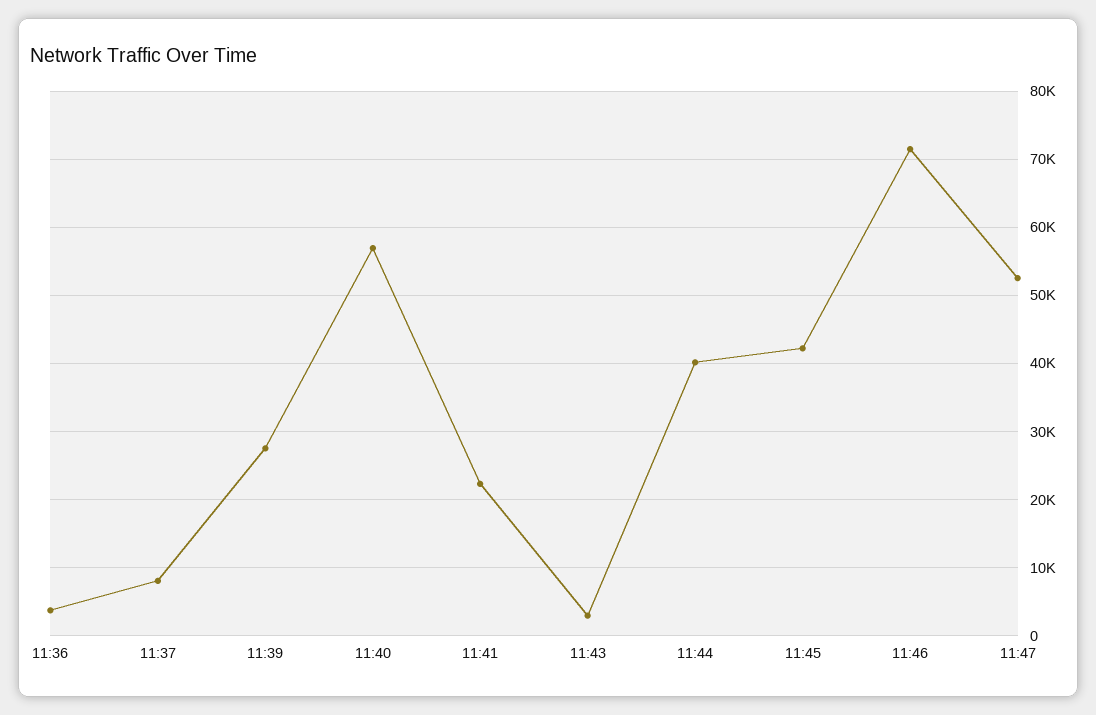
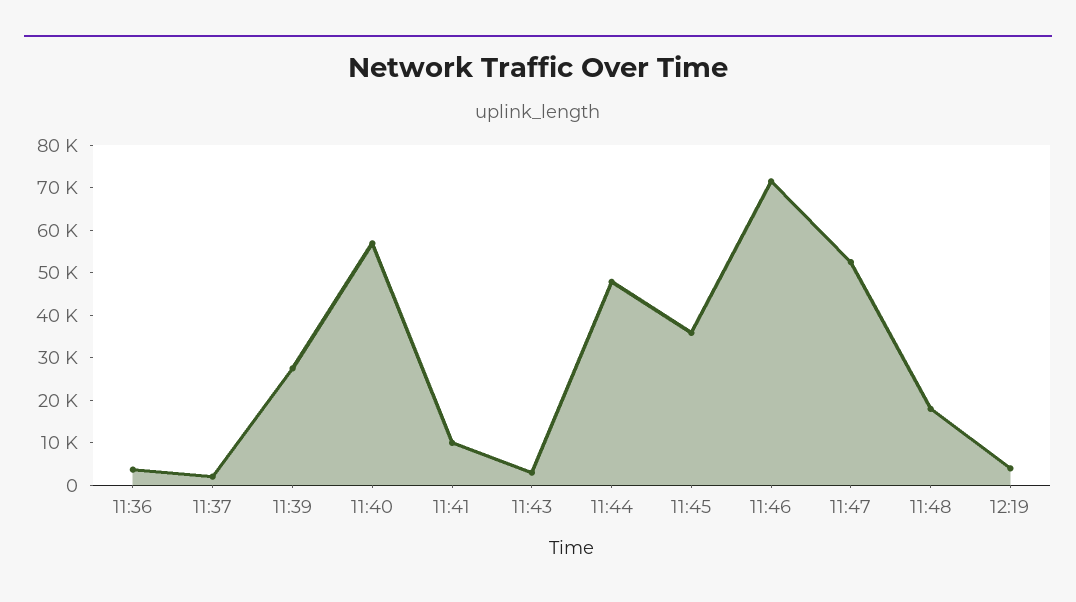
11:37: 8000 -> 2000
11:41: 22000 -> 10000
11:44: 40000 -> 48000
11:45: 42000 -> 36000
11:48: none -> 18000
12:19: none -> 4000

